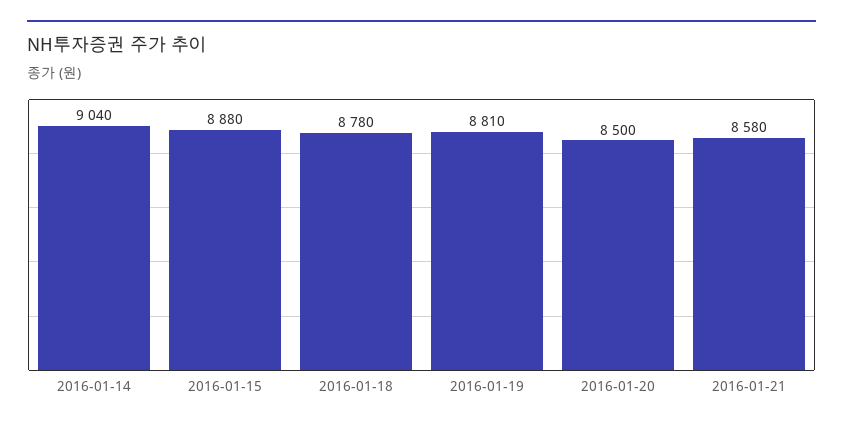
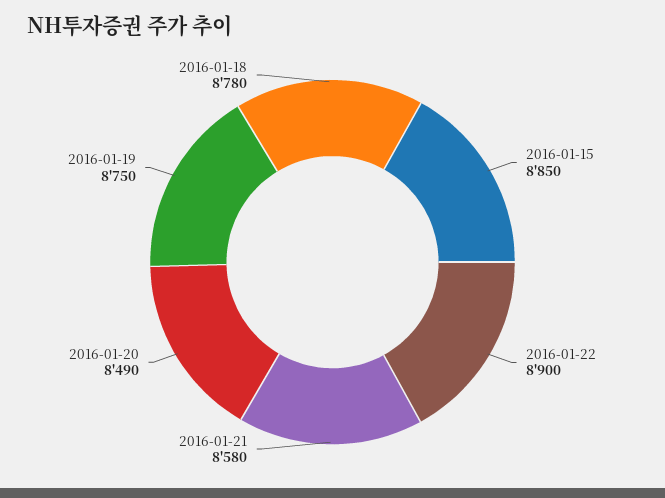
2016-01-14: 9040 -> none
2016-01-15: 8880 -> 8850
2016-01-19: 8810 -> 8750
2016-01-20: 8500 -> 8490
2016-01-22: none -> 8900

